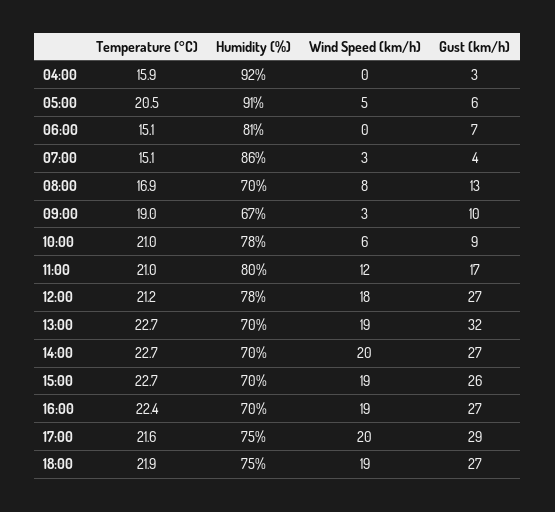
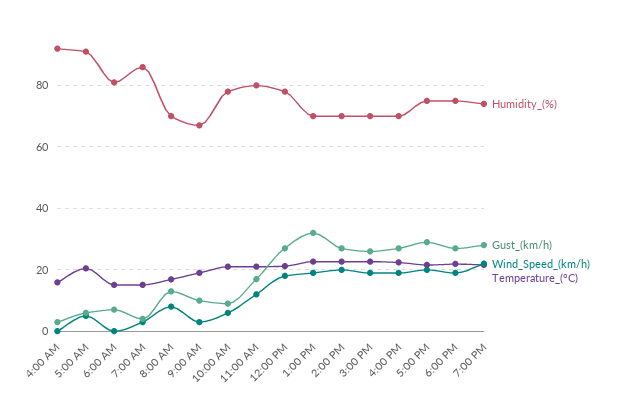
Humidity (%), 7:00 PM: none -> 74
Gust (km/h), 7:00 PM: none -> 28
Wind Speed (km/h), 7:00 PM: none -> 22
Temperature (°C), 7:00 PM: none -> 22

